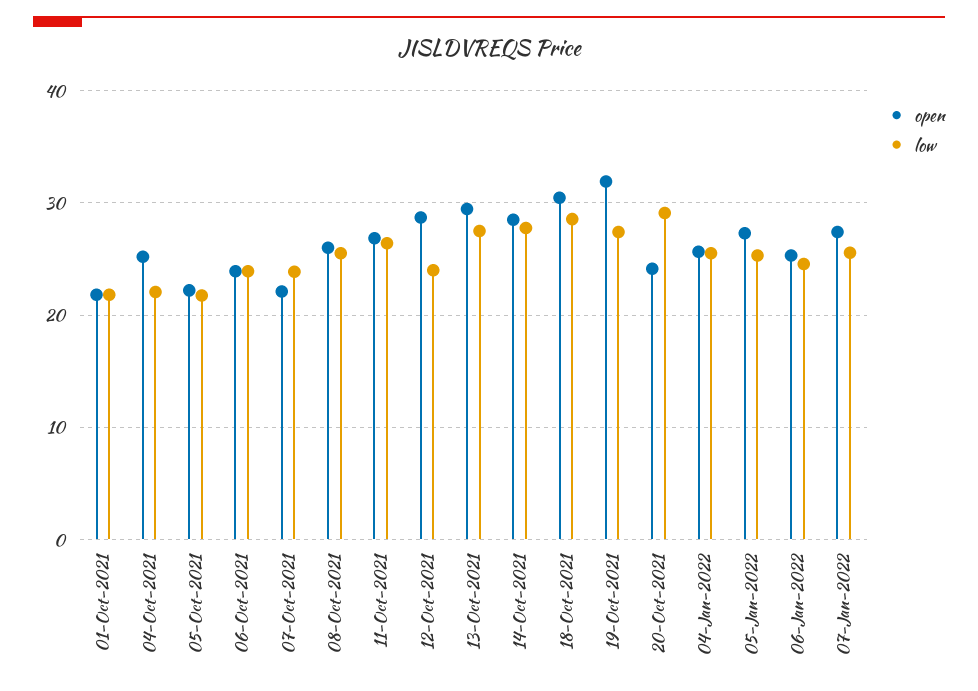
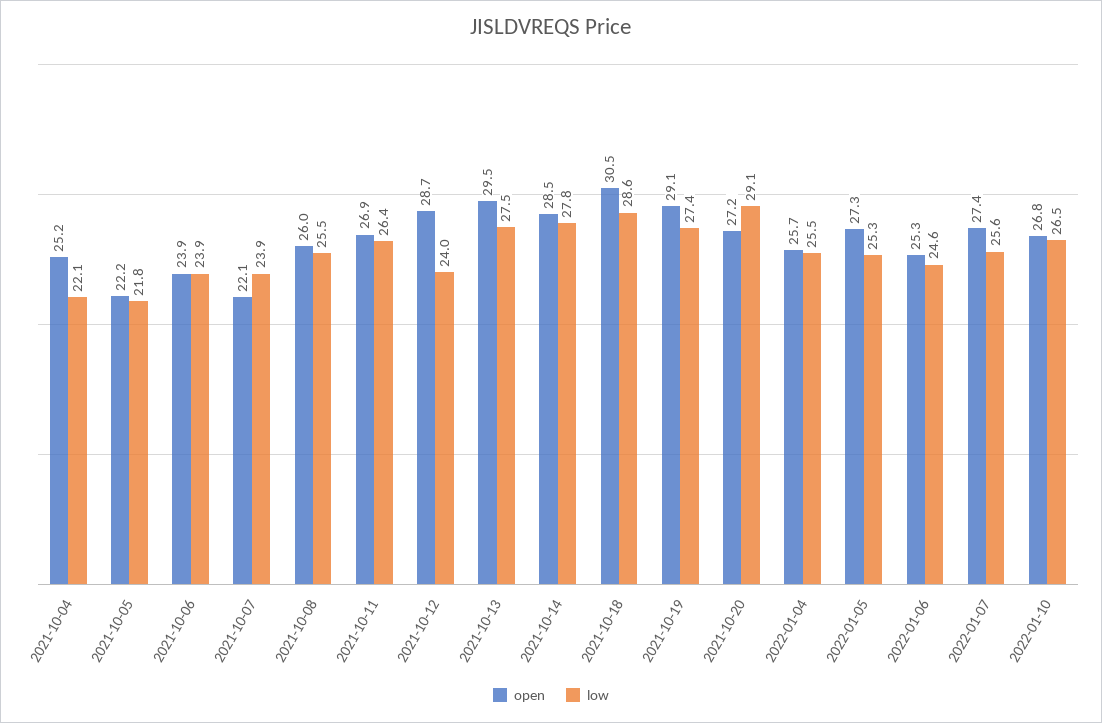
open, 01-Oct-2021: 22 -> none
low, 01-Oct-2021: 22 -> none
open, 19-Oct-2021: 32 -> 29.1
open, 20-Oct-2021: 24 -> 27.2
open, 2022-01-10: none -> 26.8
low, 2022-01-10: none -> 26.5

